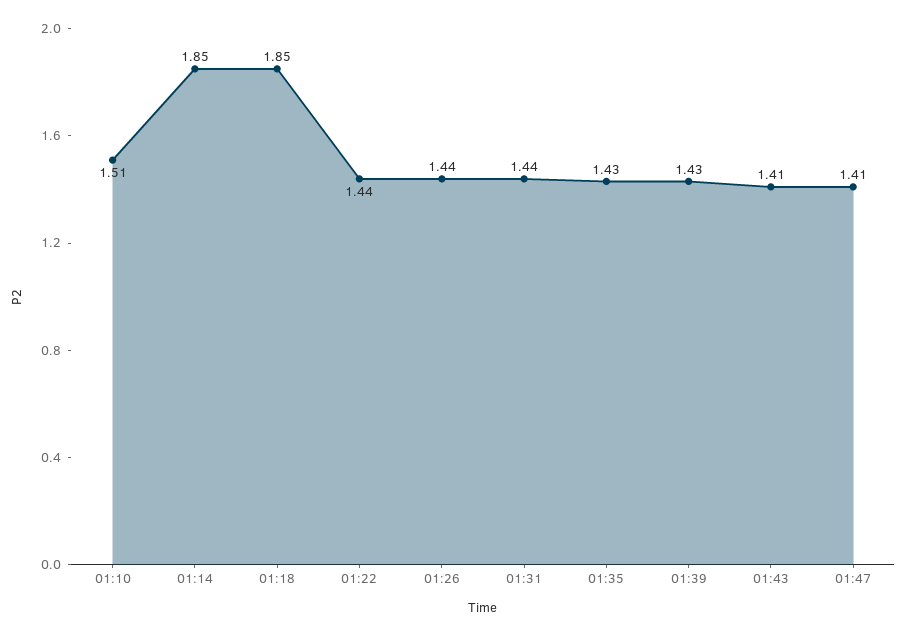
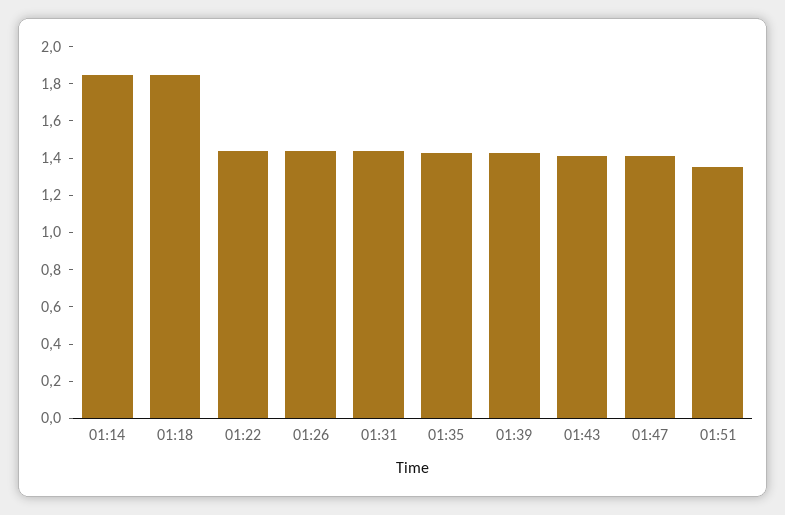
01:10: 1.51 -> none
01:51: none -> 1.35

